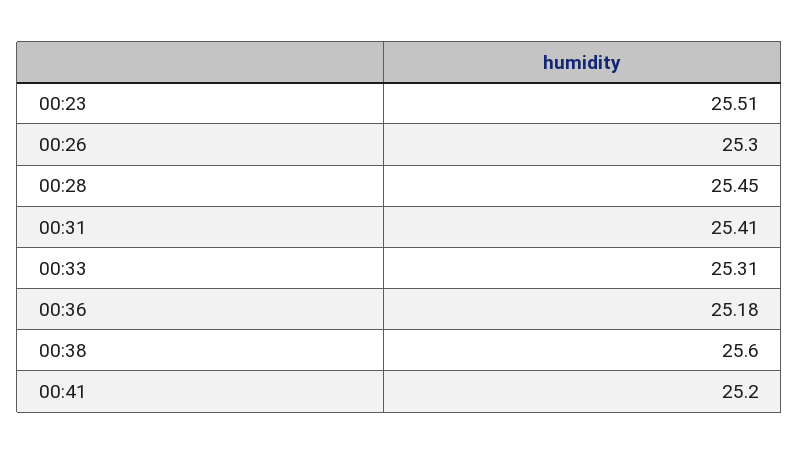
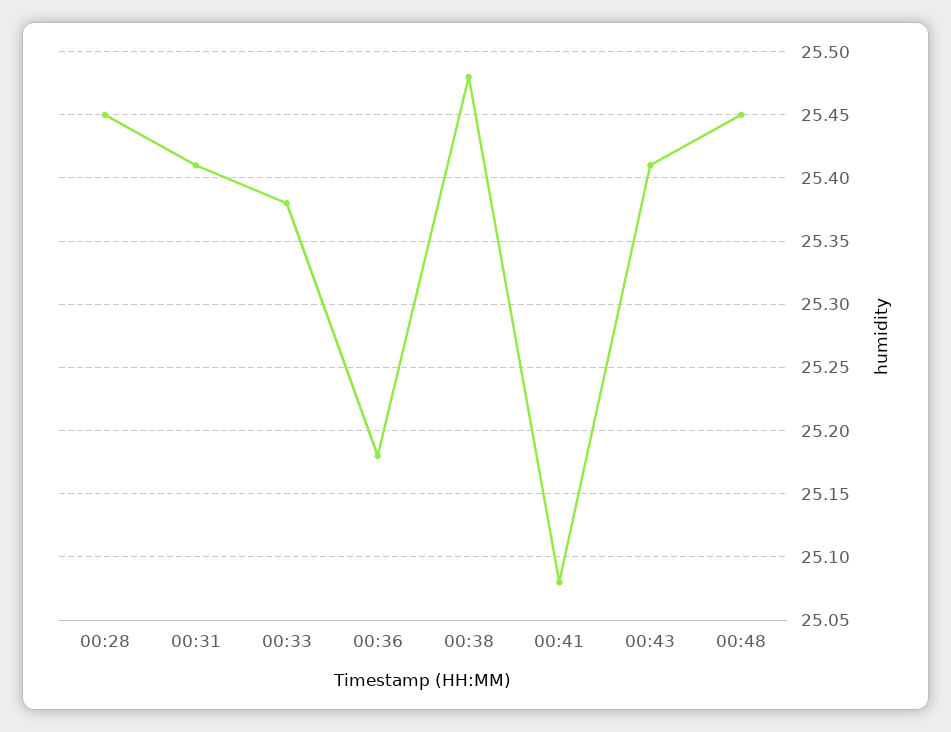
00:23: 25.51 -> none
00:26: 25.3 -> none
00:33: 25.31 -> 25.38
00:38: 25.6 -> 25.48
00:41: 25.2 -> 25.08
00:43: none -> 25.41
00:48: none -> 25.45

